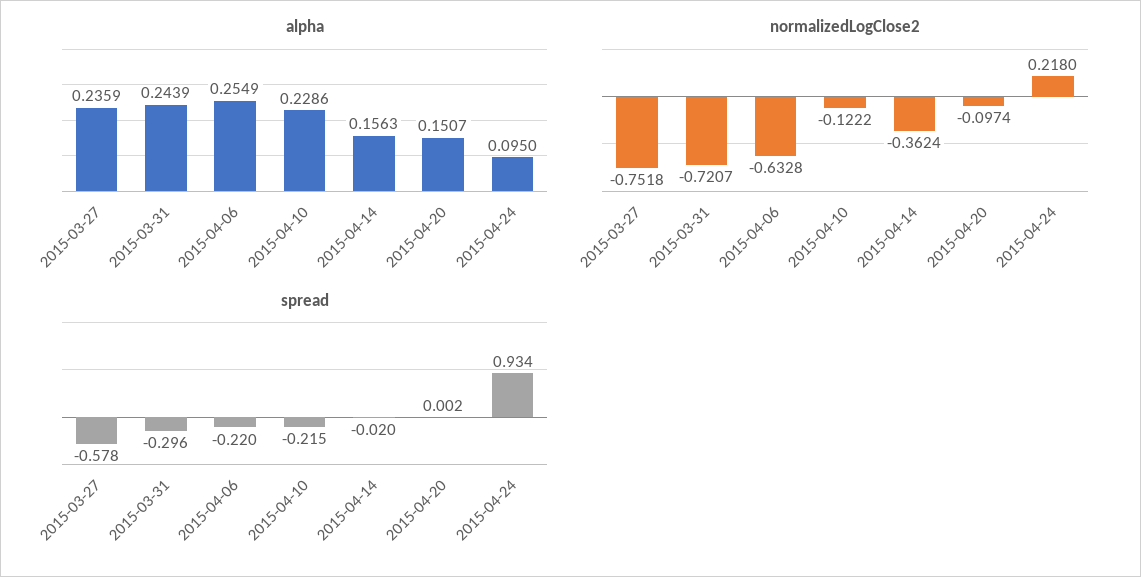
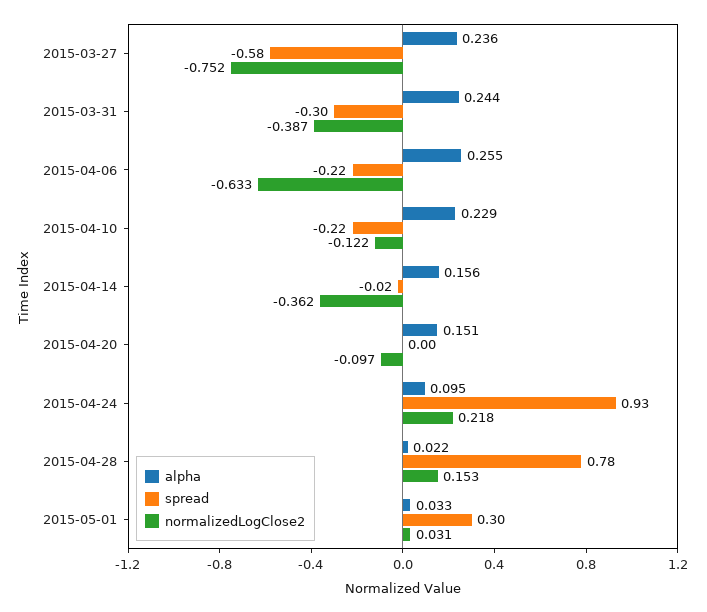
normalizedLogClose2, 2015-03-31: -0.7207 -> -0.387
alpha, 2015-04-28: none -> 0.022
spread, 2015-04-28: none -> 0.78
normalizedLogClose2, 2015-04-28: none -> 0.153
alpha, 2015-05-01: none -> 0.033
spread, 2015-05-01: none -> 0.3
normalizedLogClose2, 2015-05-01: none -> 0.031

